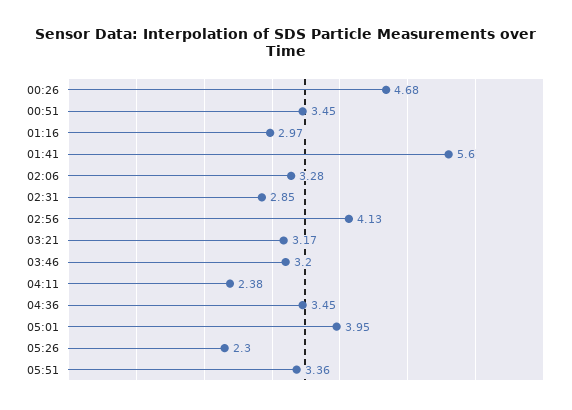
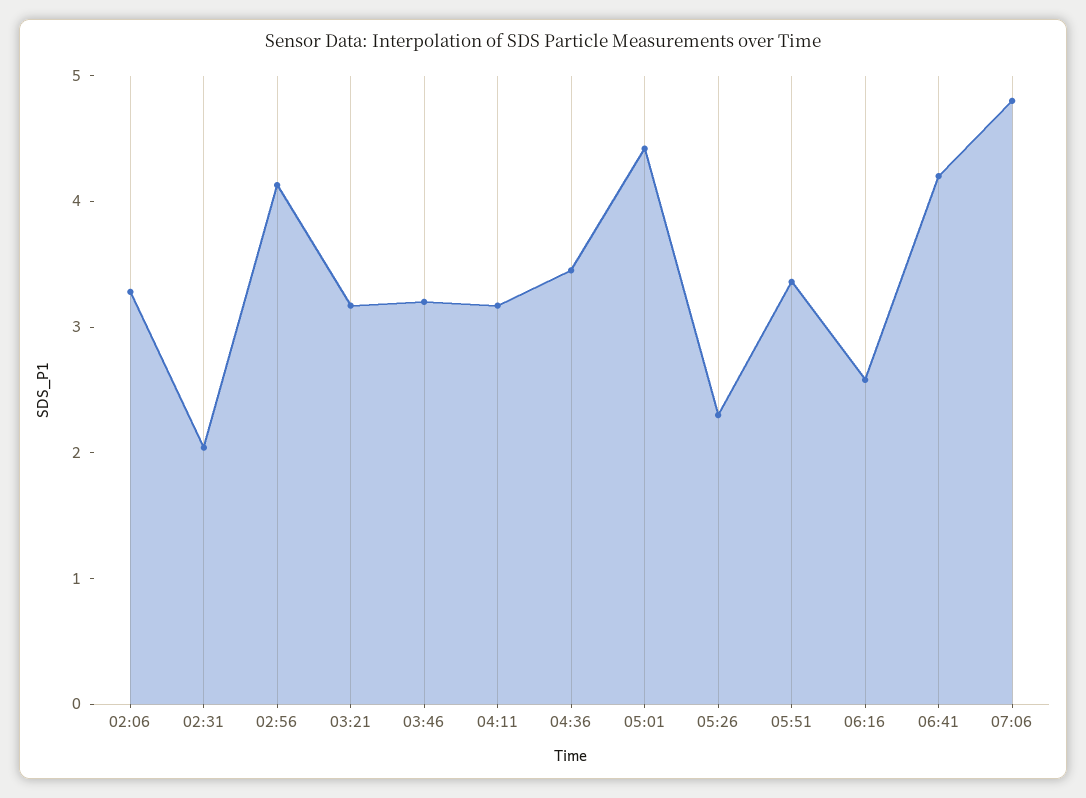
00:26: 4.68 -> none
00:51: 3.45 -> none
01:16: 2.97 -> none
01:41: 5.6 -> none
02:31: 2.85 -> 2
04:11: 2.38 -> 3.2
05:01: 3.95 -> 4.4
06:16: none -> 2.6
06:41: none -> 4.2
07:06: none -> 4.8

